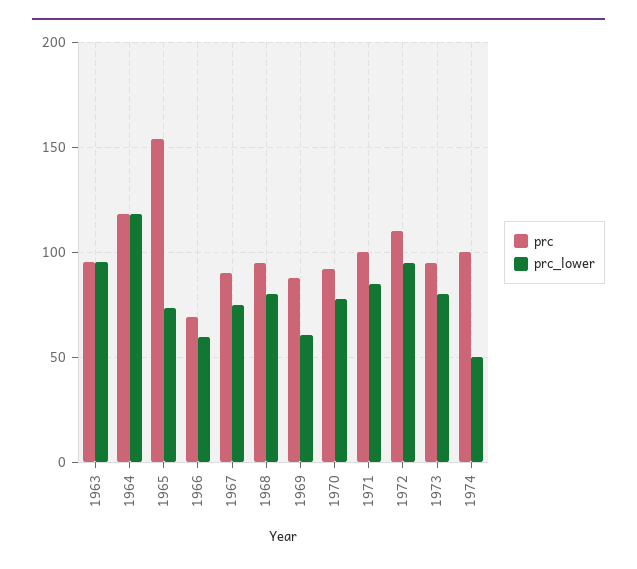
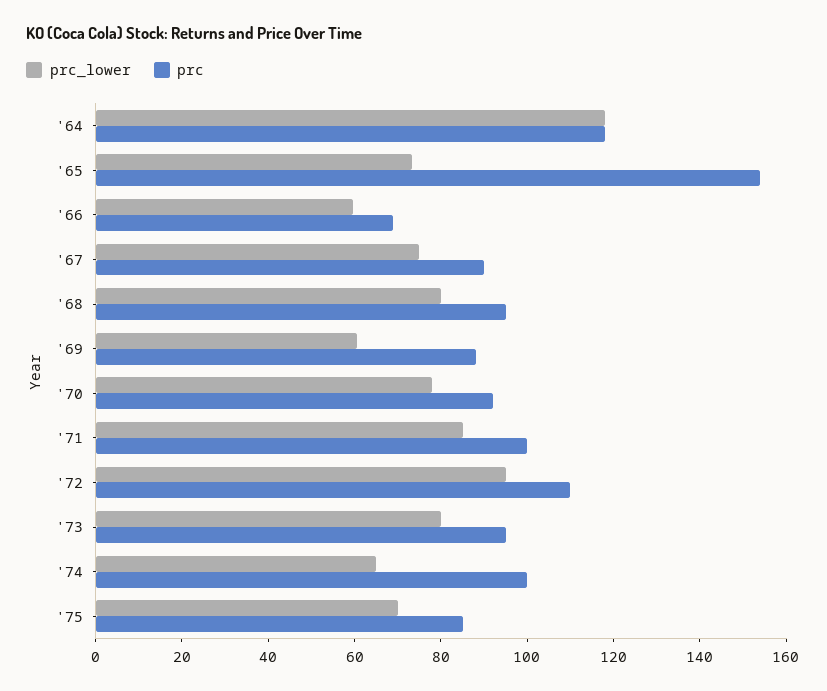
prc, 1963: 95 -> none
prc_lower, 1963: 95 -> none
prc_lower, 1974: 50 -> 65
prc_lower, '75: none -> 70
prc, '75: none -> 85

